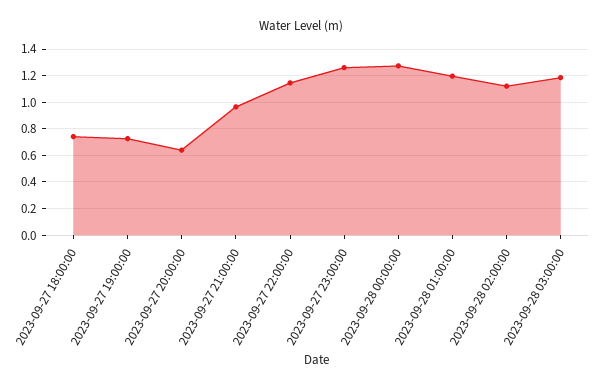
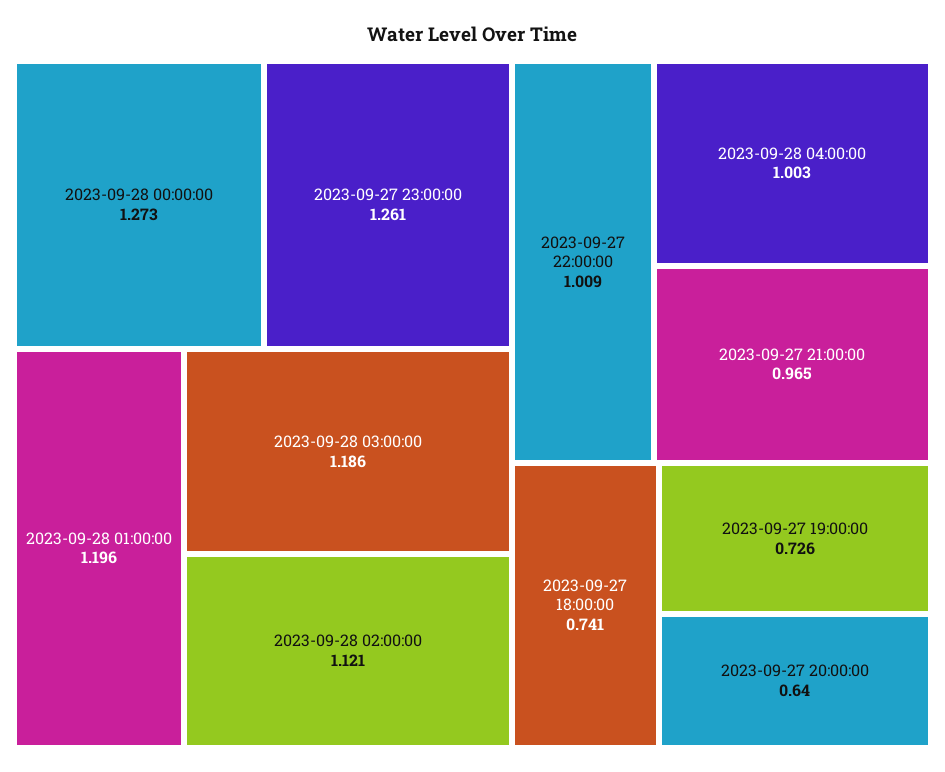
2023-09-27 22:00:00: 1.15 -> 1.009
2023-09-28 04:00:00: none -> 1.003

